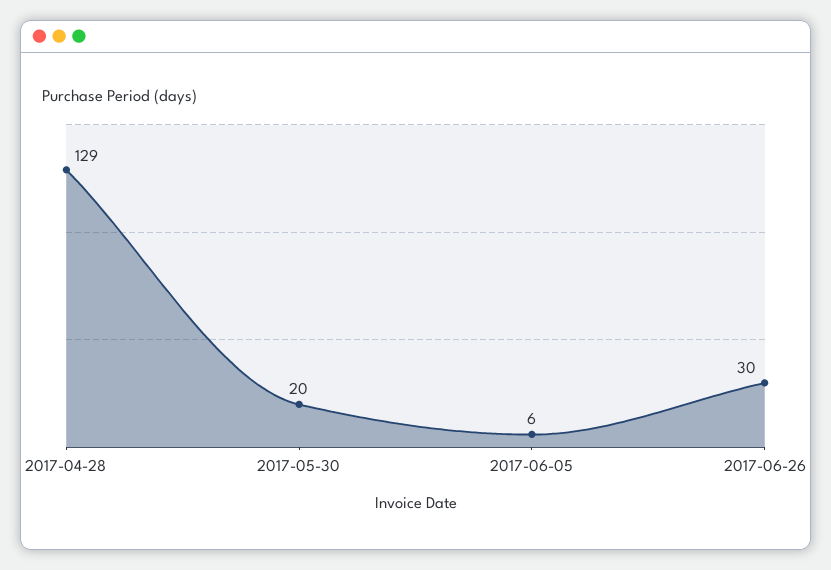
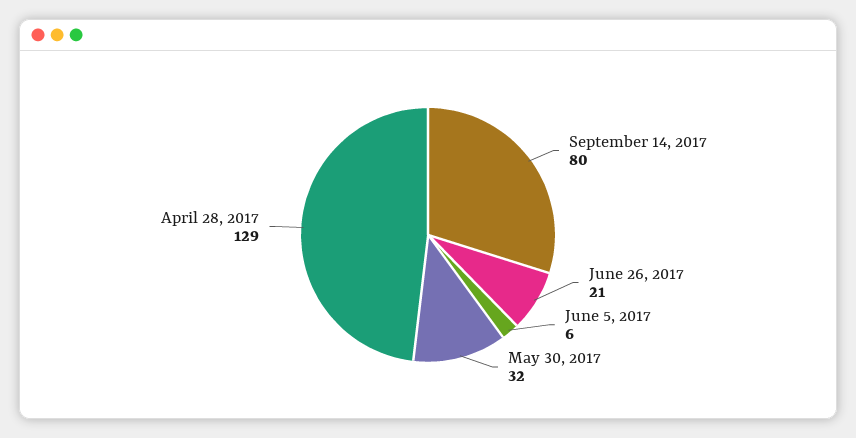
2017-05-30: 20 -> 32
2017-06-26: 30 -> 21
September 14, 2017: none -> 80

